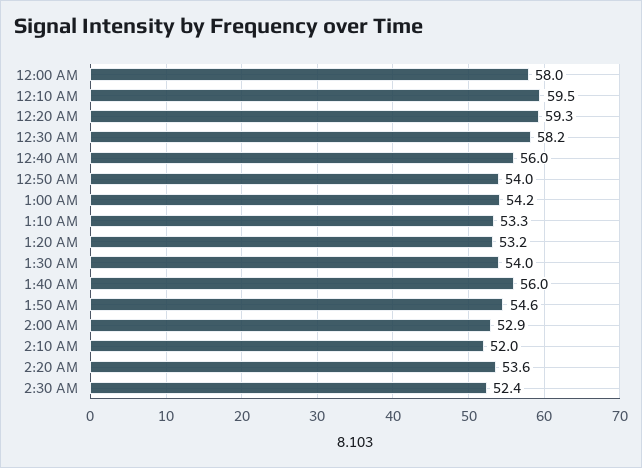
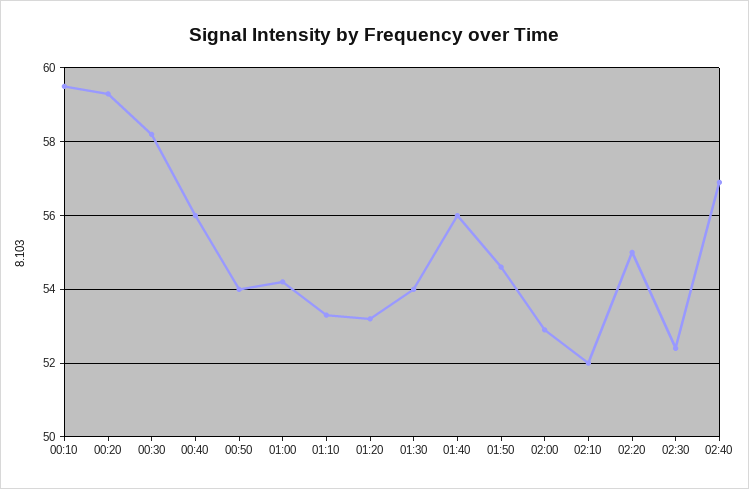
12:00 AM: 58 -> none
2:20 AM: 53.6 -> 55
02:40: none -> 57

